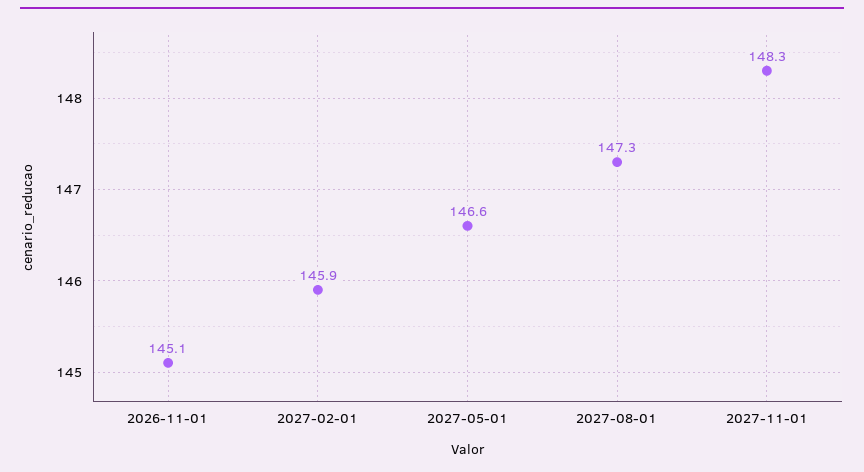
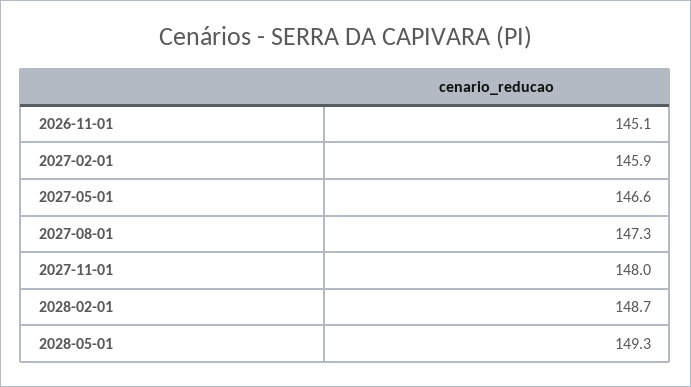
2027-11-01: 148.3 -> 148
2028-02-01: none -> 148.7
2028-05-01: none -> 149.3

